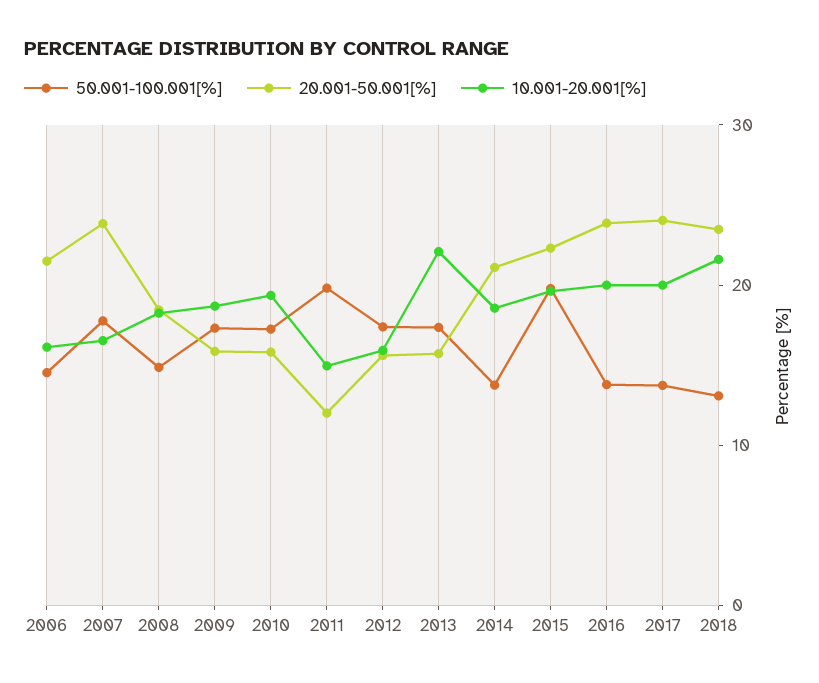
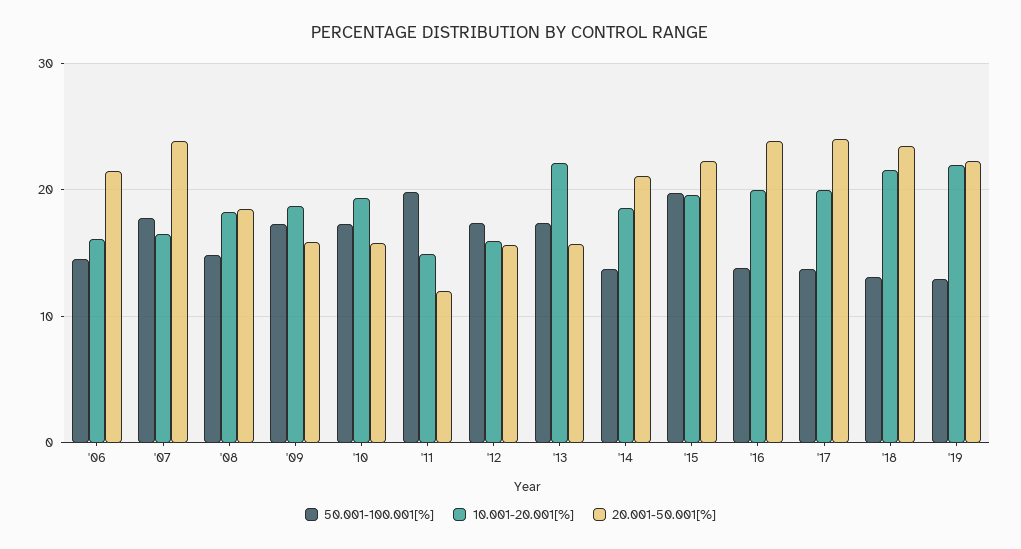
50.001-100.001[%], '19: none -> 13
10.001-20.001[%], '19: none -> 22
20.001-50.001[%], '19: none -> 22

